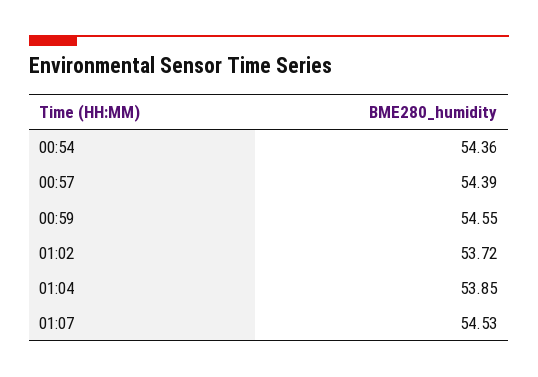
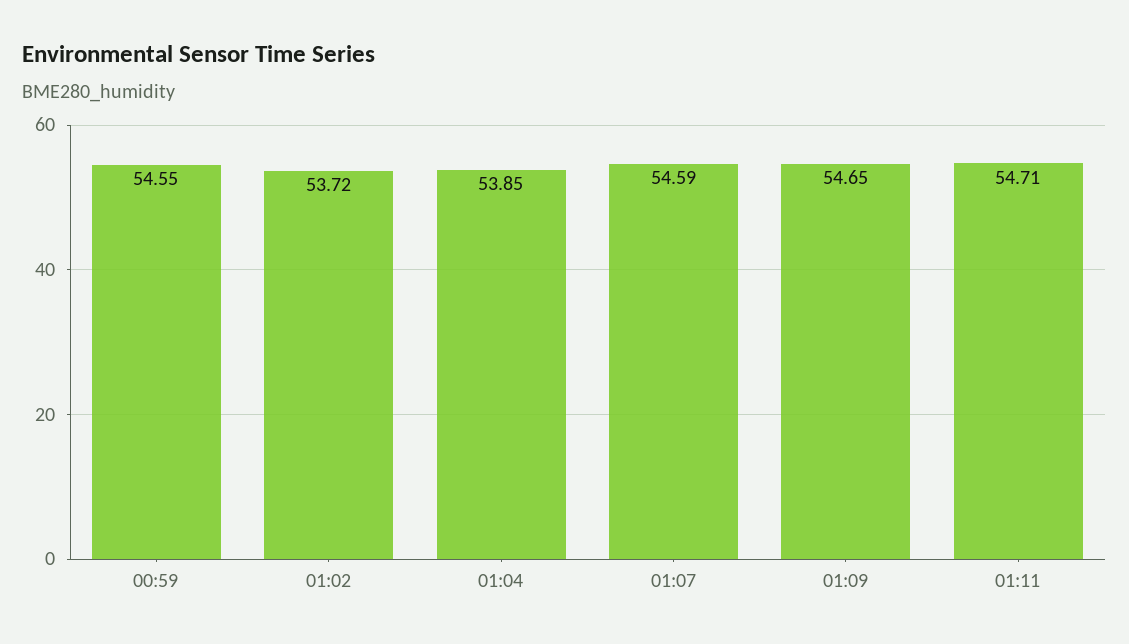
00:54: 54.36 -> none
00:57: 54.39 -> none
01:07: 54.53 -> 54.59
01:09: none -> 54.65
01:11: none -> 54.71

